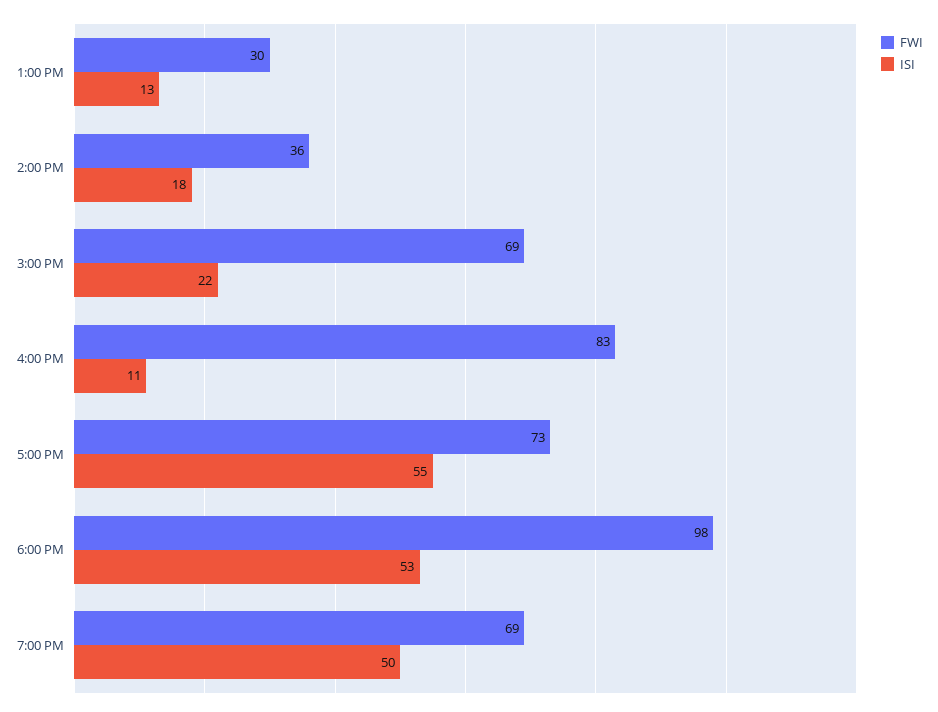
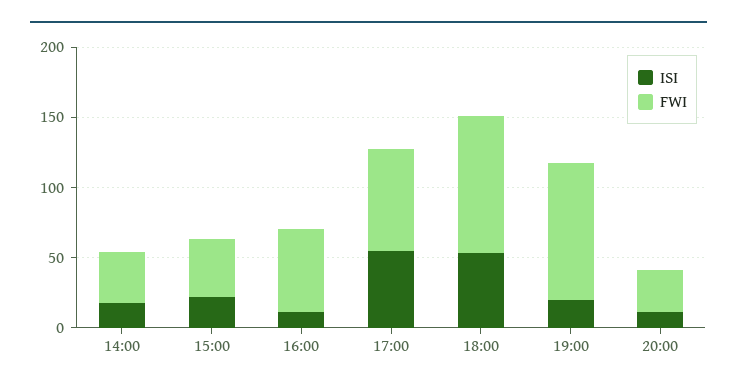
FWI, 1:00 PM: 30 -> none
ISI, 1:00 PM: 13 -> none
FWI, 3:00 PM: 69 -> 40
FWI, 4:00 PM: 83 -> 60
FWI, 7:00 PM: 69 -> 100
ISI, 7:00 PM: 50 -> 20
ISI, 20:00: none -> 10
FWI, 20:00: none -> 30

